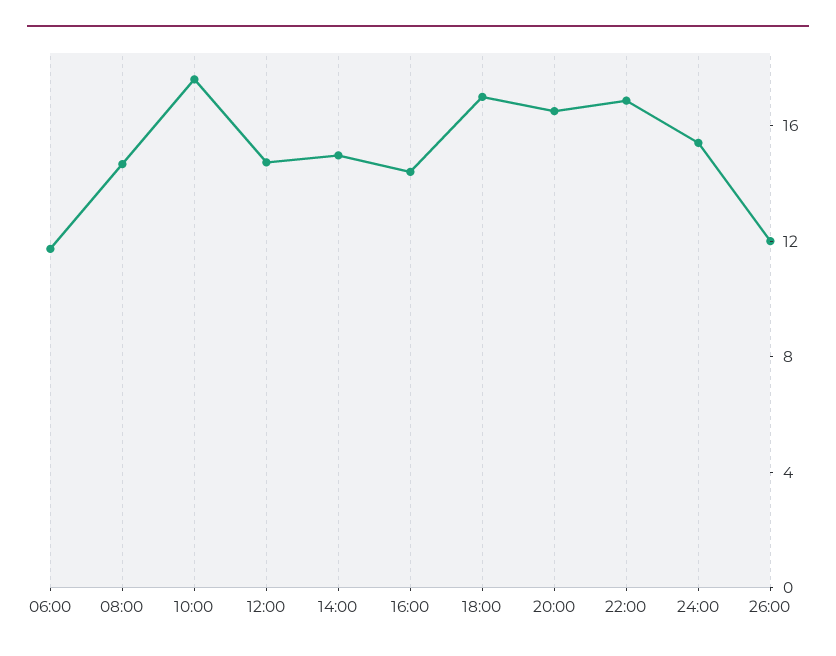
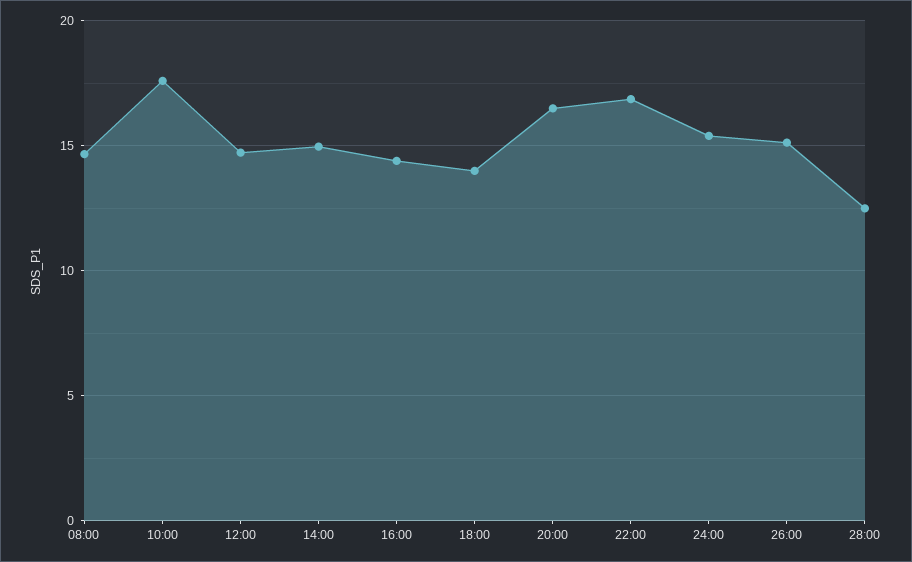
06:00: 12 -> none
18:00: 17 -> 14
26:00: 12 -> 15
28:00: none -> 12.5

